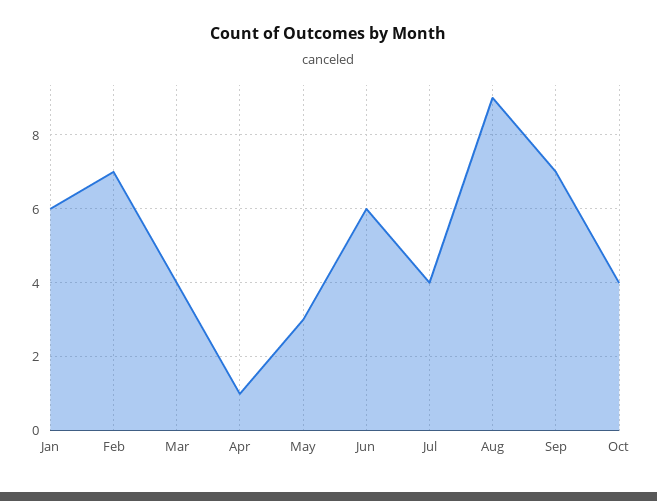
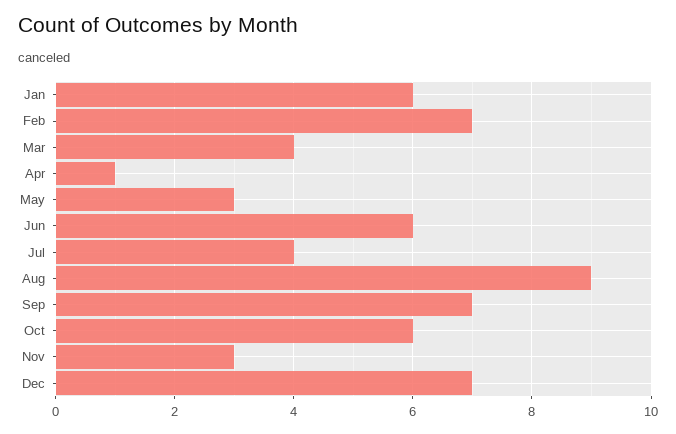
Oct: 4 -> 6
Nov: none -> 3
Dec: none -> 7

